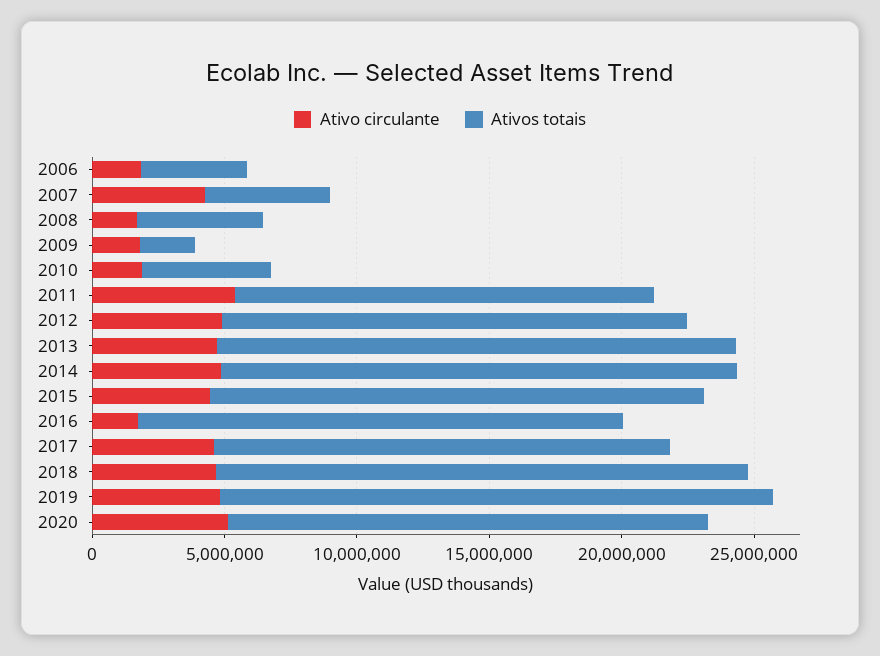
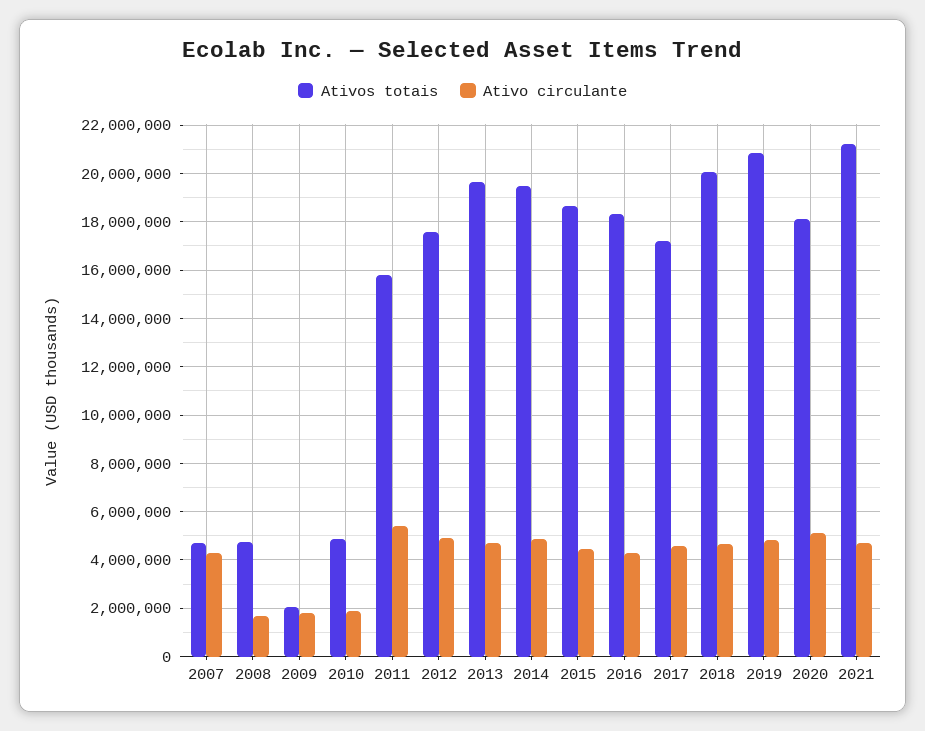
Ativo circulante, 2006: 2000000 -> none
Ativos totais, 2006: 4000000 -> none
Ativo circulante, 2016: 2000000 -> 4250000
Ativos totais, 2021: none -> 21250000
Ativo circulante, 2021: none -> 4750000

